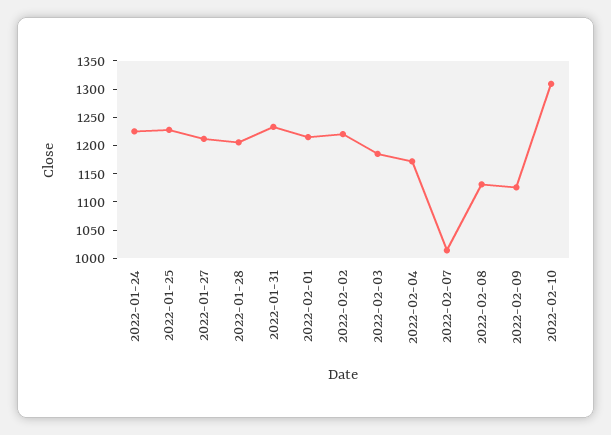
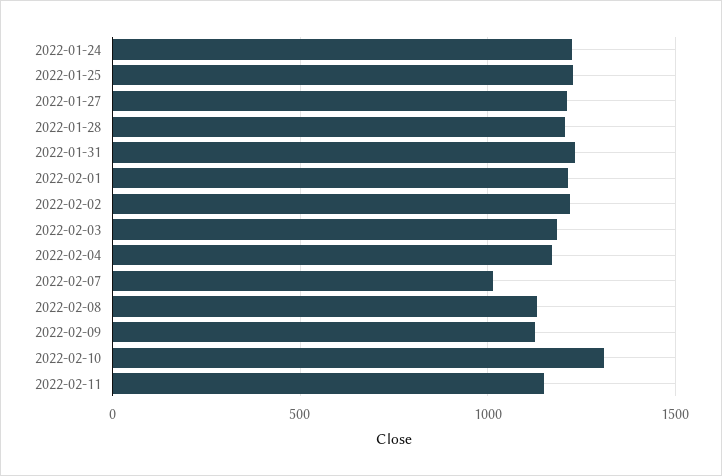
2022-02-11: none -> 1150

